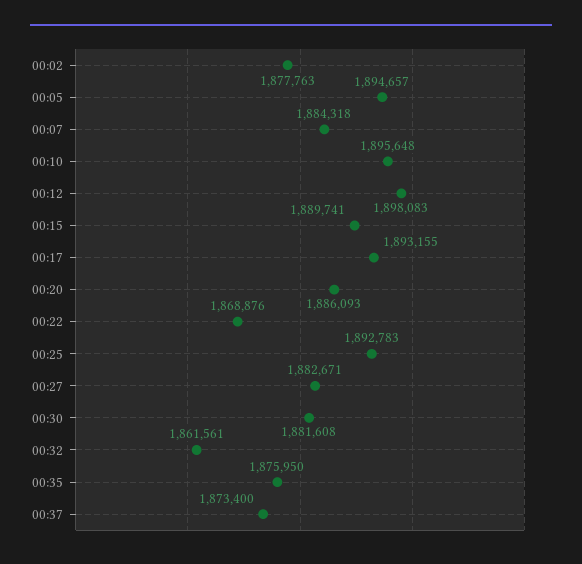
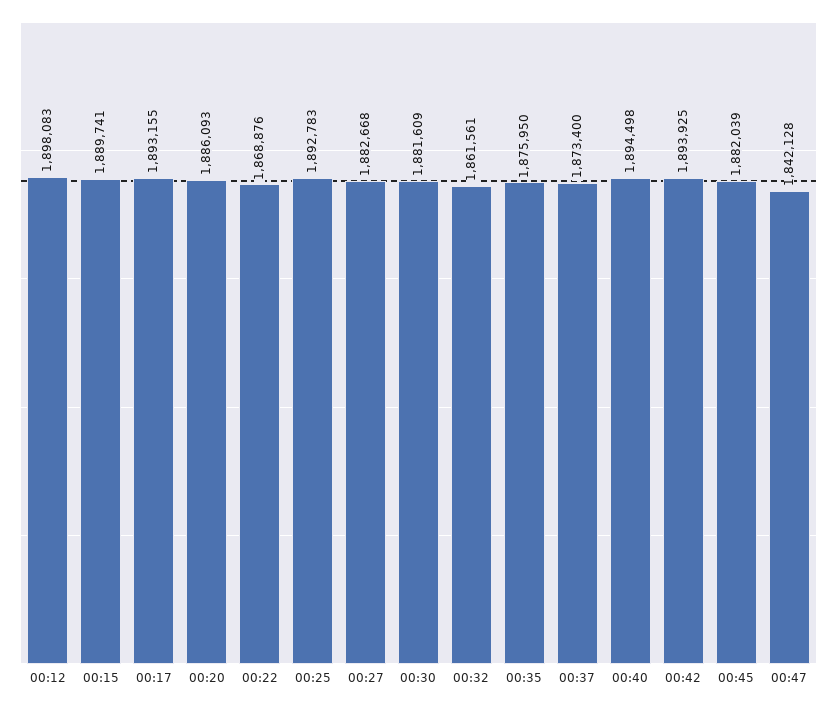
00:02: 1877763 -> none
00:05: 1894657 -> none
00:07: 1884318 -> none
00:10: 1895648 -> none
00:27: 1882671 -> 1882668
00:30: 1881608 -> 1881609
00:40: none -> 1894498
00:42: none -> 1893925
00:45: none -> 1882039
00:47: none -> 1842128

